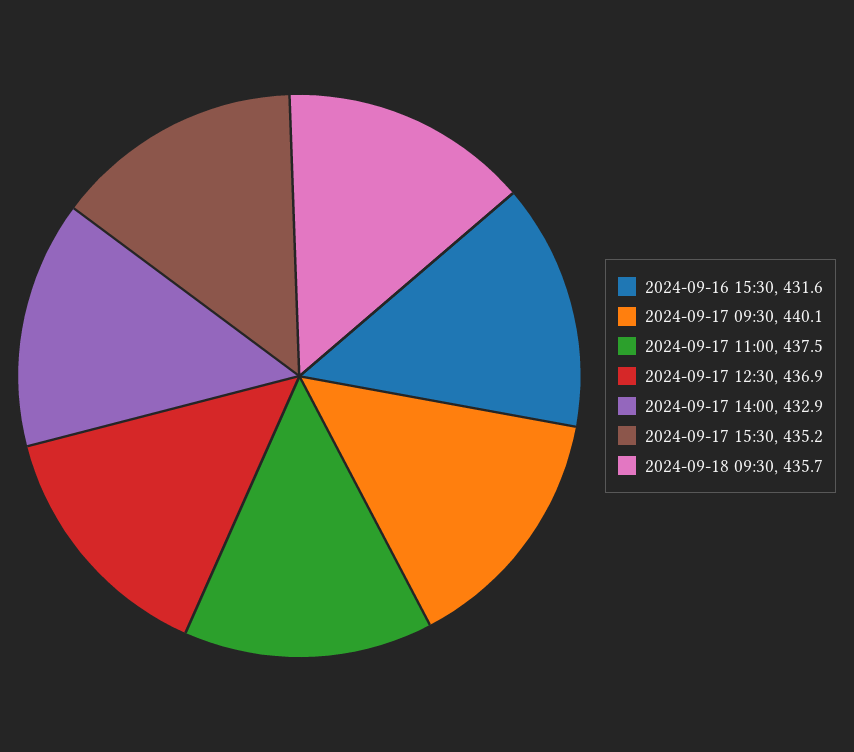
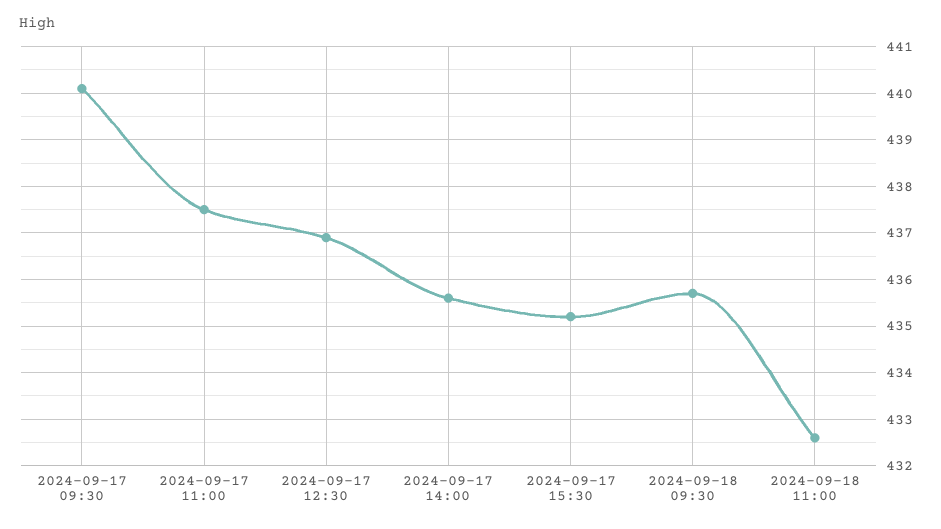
2024-09-16 15:30: 431.6 -> none
2024-09-17 14:00: 432.9 -> 435.5
2024-09-18 11:00: none -> 432.5

